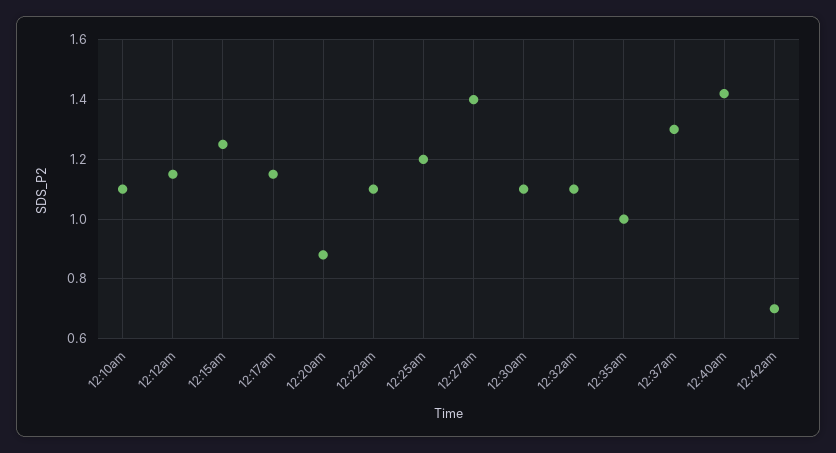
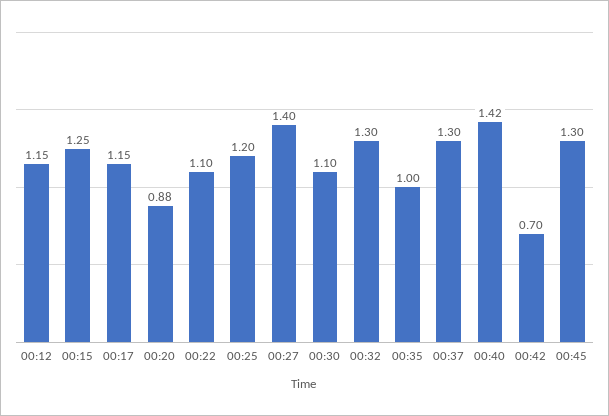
12:10am: 1.1 -> none
12:32am: 1.1 -> 1.3
00:45: none -> 1.3

